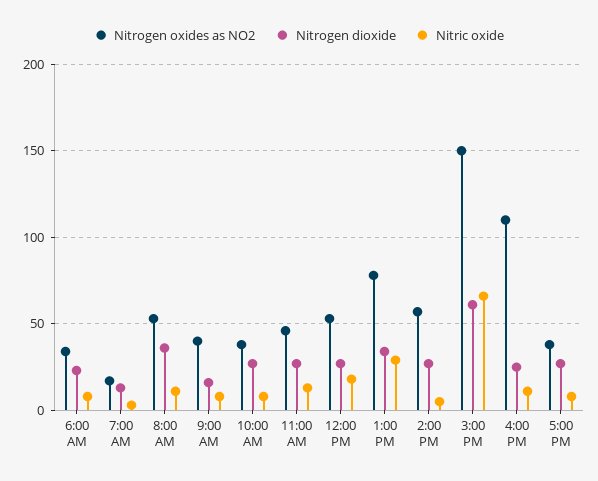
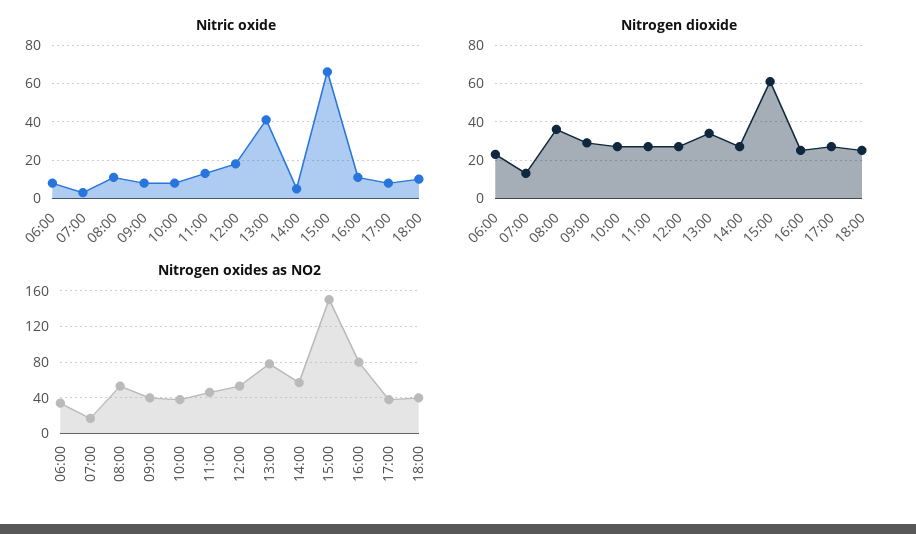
Nitrogen dioxide, 9:00 AM: 15 -> 30
Nitric oxide, 1:00 PM: 30 -> 40
Nitrogen oxides as NO2, 4:00 PM: 110 -> 80
Nitric oxide, 18:00: none -> 10
Nitrogen dioxide, 18:00: none -> 25
Nitrogen oxides as NO2, 18:00: none -> 40

